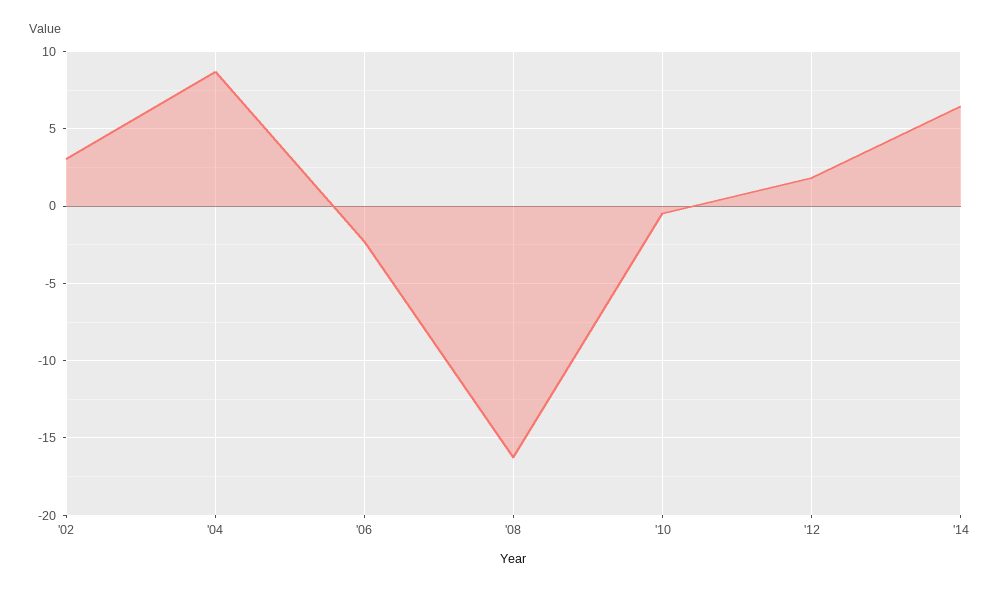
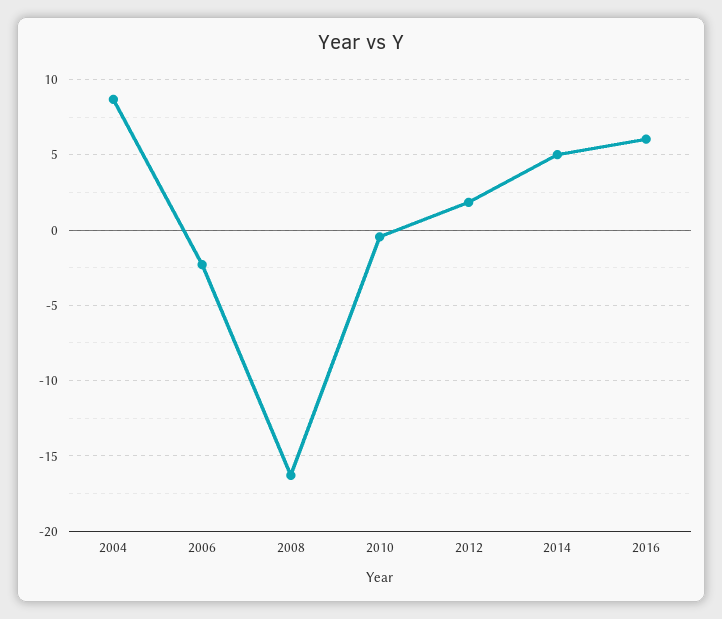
'02: 3 -> none
'14: 6.5 -> 5
2016: none -> 6

